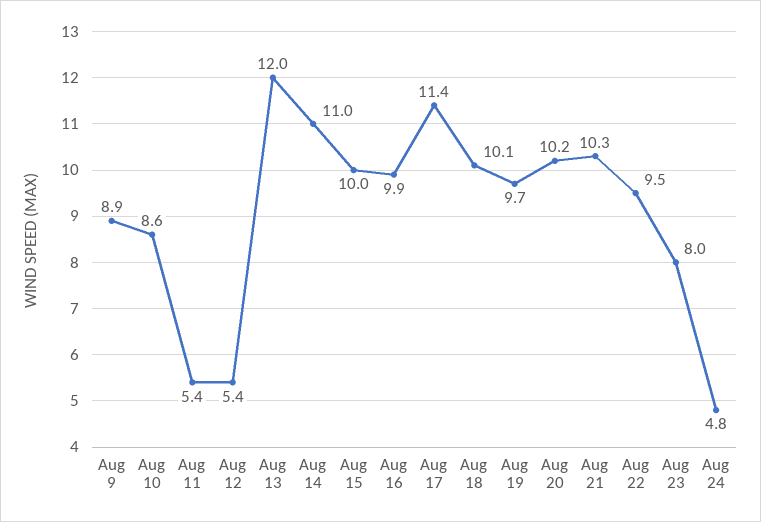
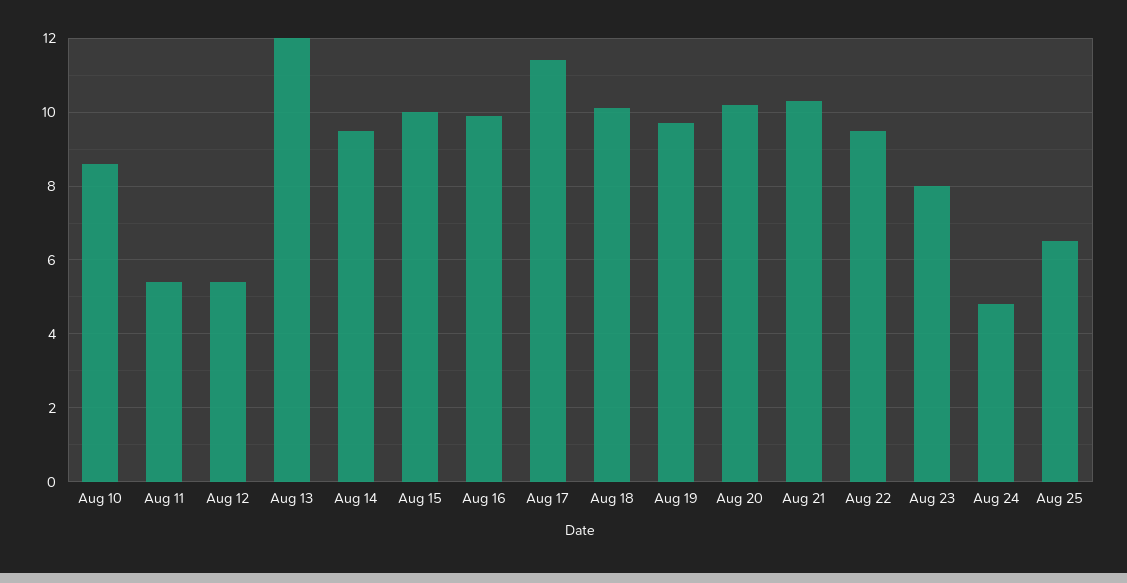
Aug 9: 8.9 -> none
Aug 14: 11 -> 9.5
Aug 25: none -> 6.5

